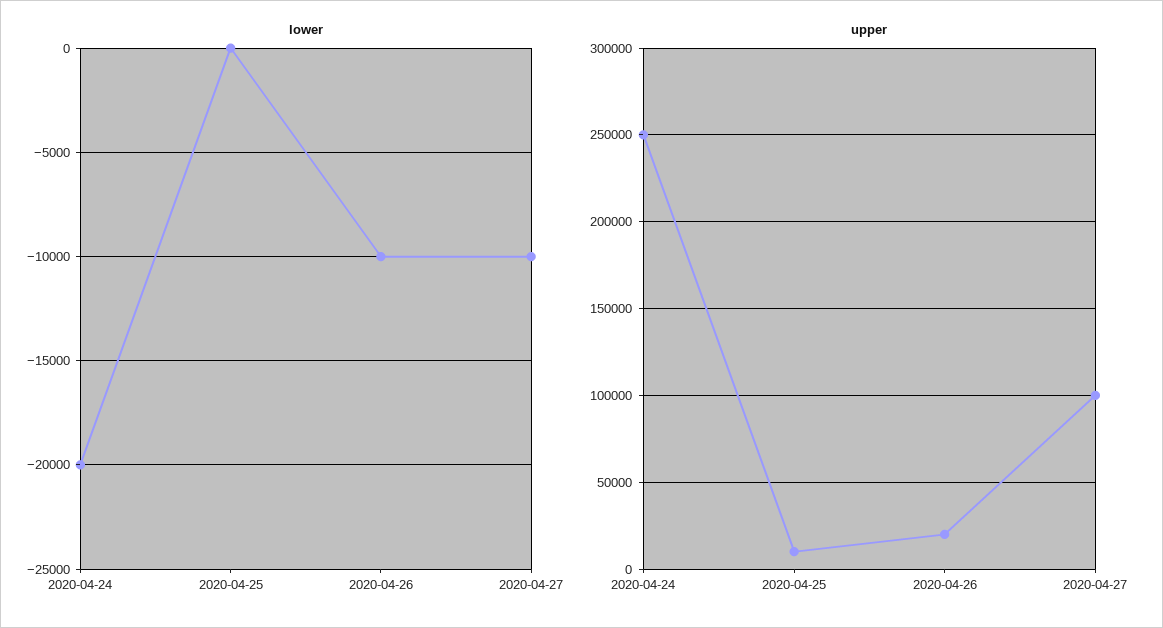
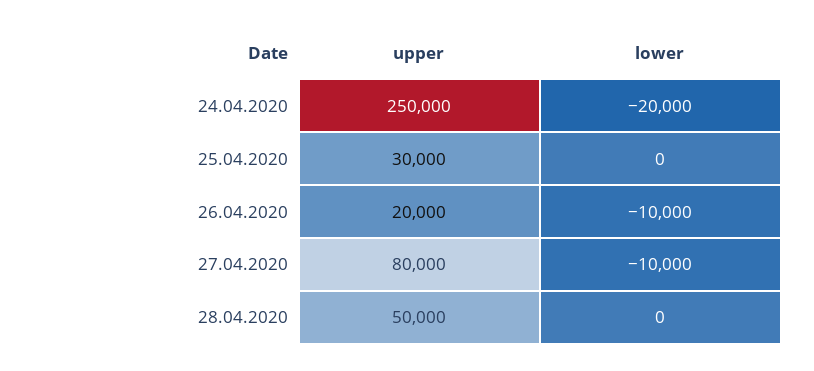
upper, 2020-04-25: 10000 -> 30000
upper, 2020-04-27: 100000 -> 80000
upper, 28.04.2020: none -> 50000
lower, 28.04.2020: none -> 0

